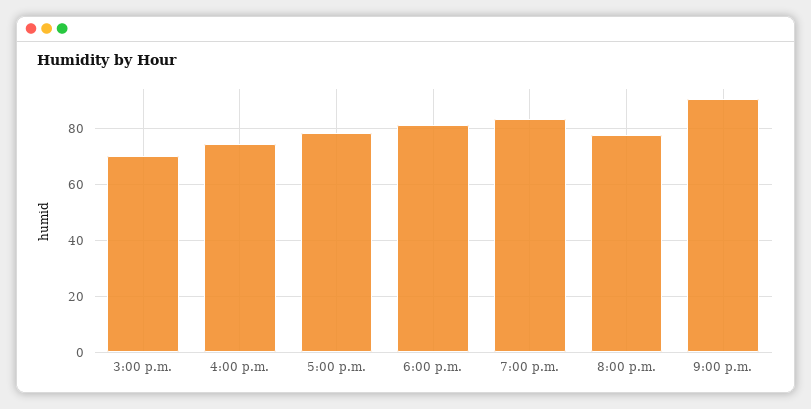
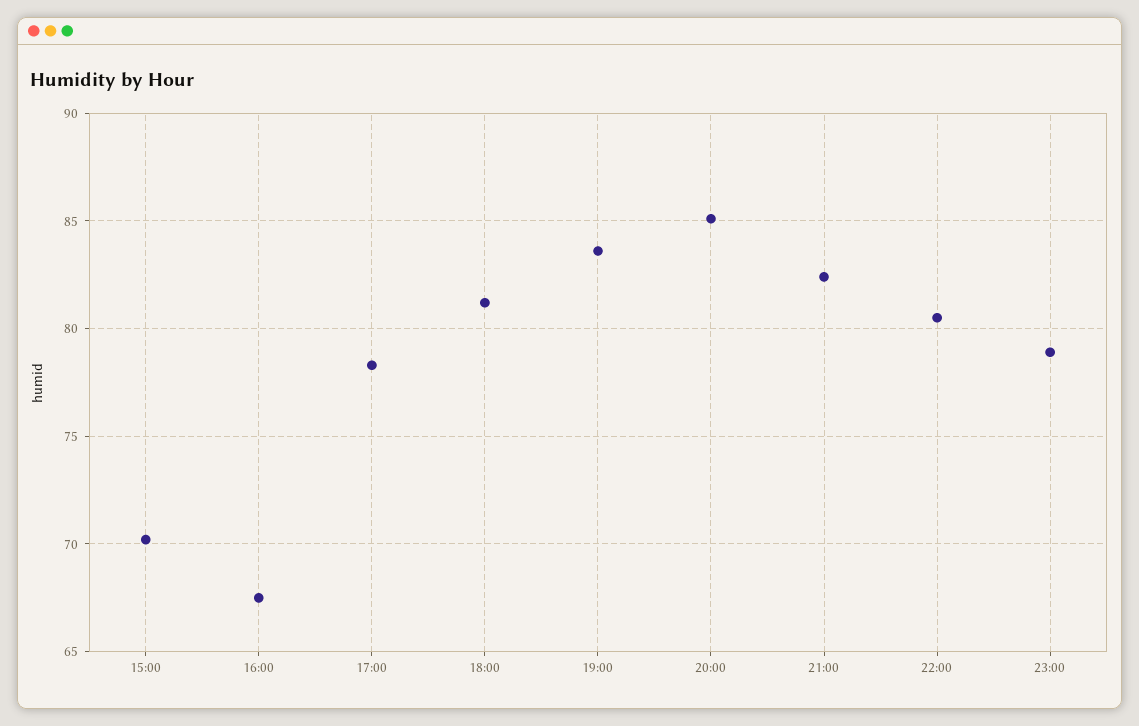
4:00 p.m.: 75 -> 67.5
8:00 p.m.: 77.5 -> 85
9:00 p.m.: 90 -> 82.5
22:00: none -> 80.5
23:00: none -> 79

